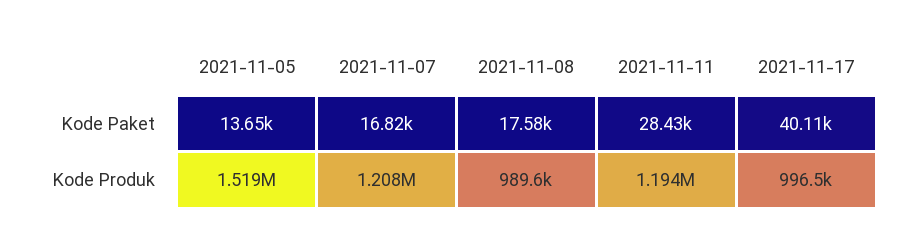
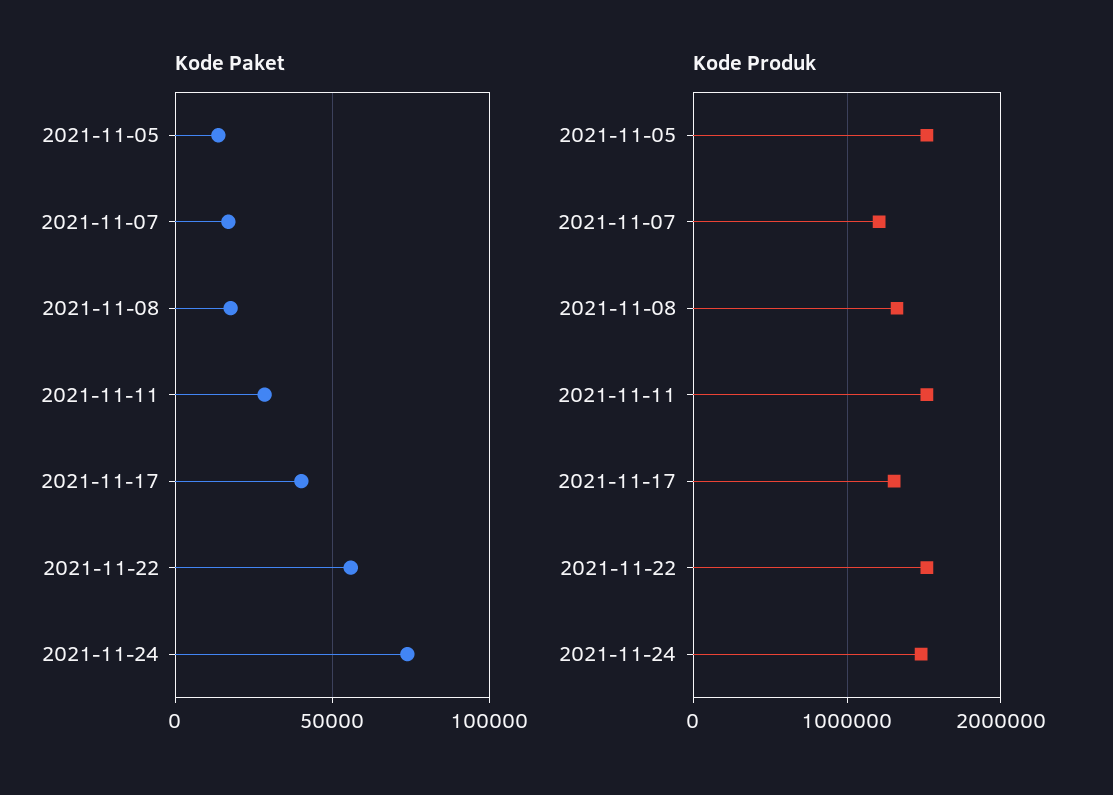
Kode Produk, 2021-11-08: 989600 -> 1300000
Kode Produk, 2021-11-11: 1194000 -> 1500000
Kode Produk, 2021-11-17: 996500 -> 1300000
Kode Paket, 2021-11-22: none -> 55000
Kode Paket, 2021-11-24: none -> 75000
Kode Produk, 2021-11-22: none -> 1500000
Kode Produk, 2021-11-24: none -> 1500000

